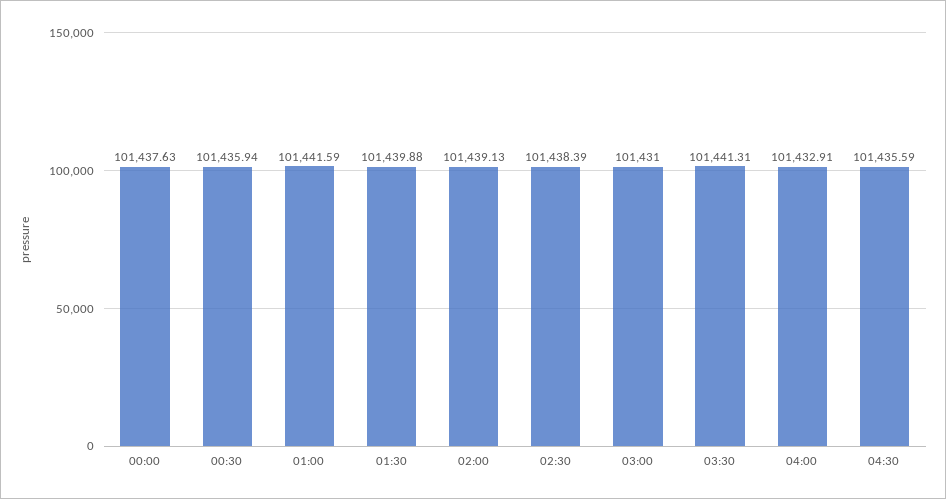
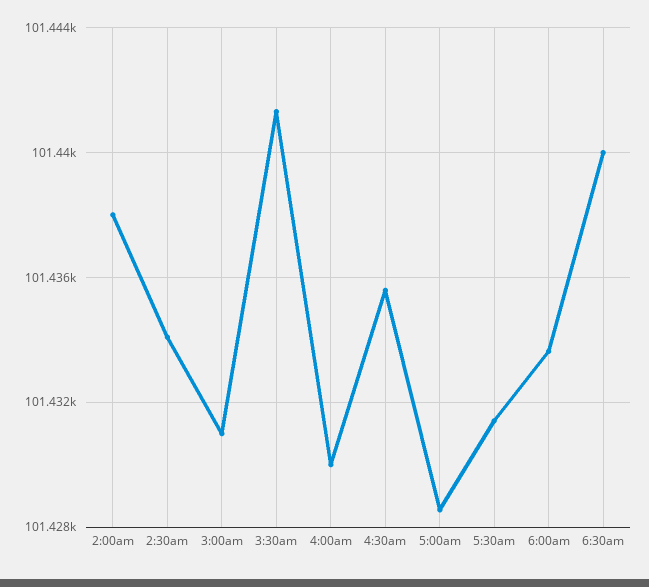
00:00: 101437.63 -> none
00:30: 101435.94 -> none
01:00: 101441.59 -> none
01:30: 101439.88 -> none
02:00: 101439.13 -> 101438
02:30: 101438.39 -> 101434
04:00: 101432.91 -> 101430
5:00am: none -> 101428.5
5:30am: none -> 101431.5
6:00am: none -> 101433.5
6:30am: none -> 101440

